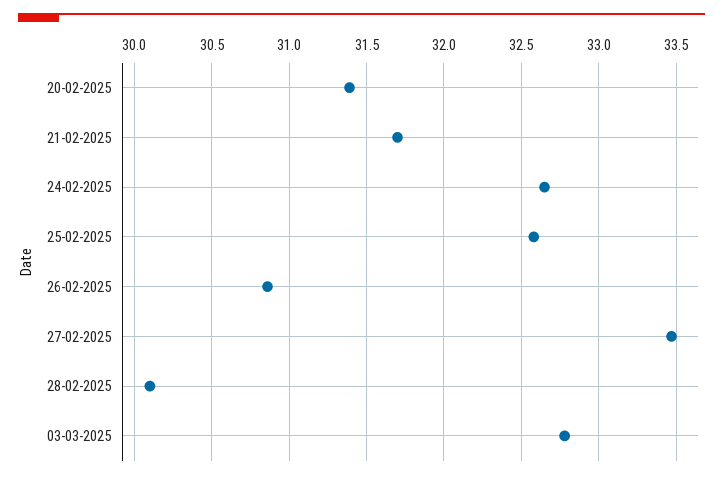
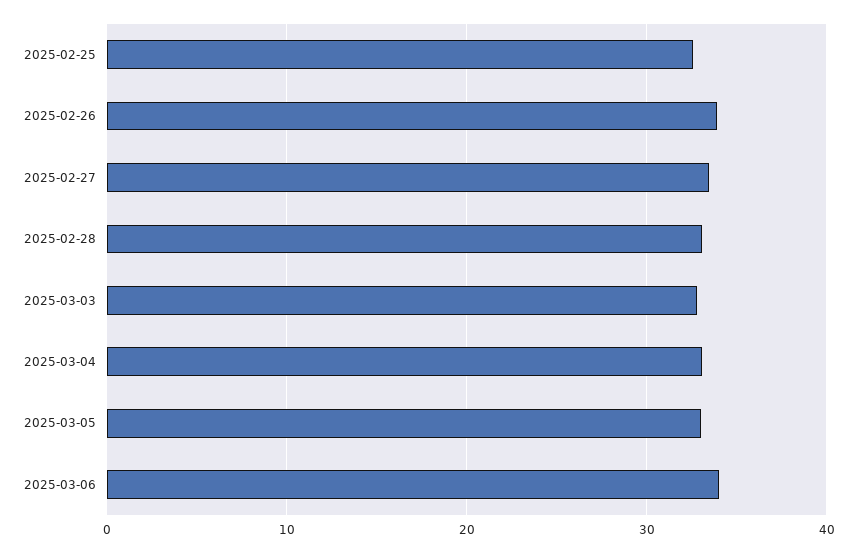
20-02-2025: 31.4 -> none
21-02-2025: 31.7 -> none
24-02-2025: 32.65 -> none
26-02-2025: 30.85 -> 34
28-02-2025: 30.1 -> 33
2025-03-04: none -> 33
2025-03-05: none -> 33
2025-03-06: none -> 34

